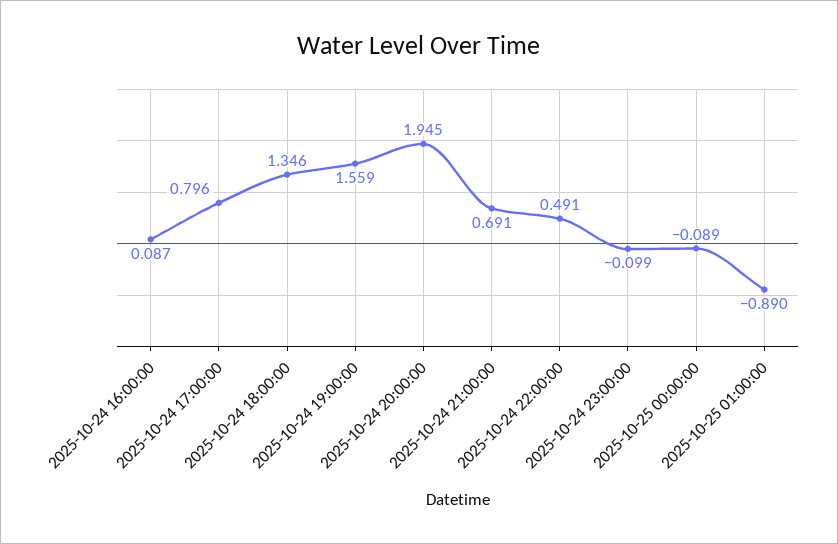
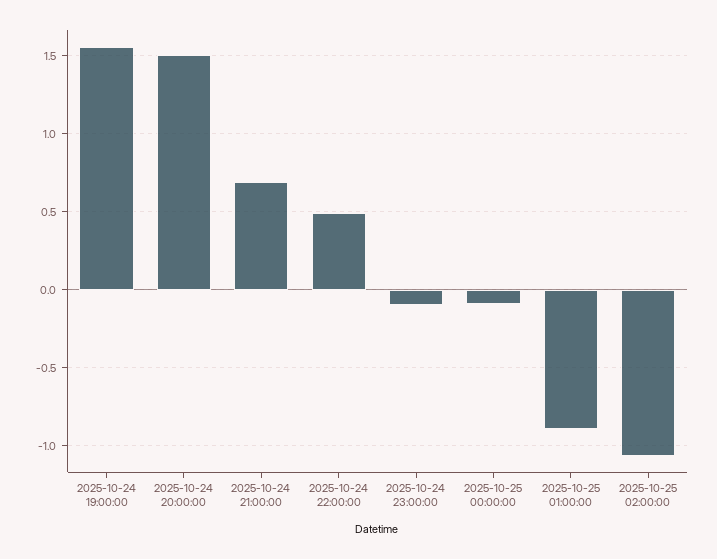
2025-10-24 16:00:00: 0.087 -> none
2025-10-24 17:00:00: 0.796 -> none
2025-10-24 18:00:00: 1.346 -> none
2025-10-24 20:00:00: 1.945 -> 1.5
2025-10-25 02:00:00: none -> -1.05

